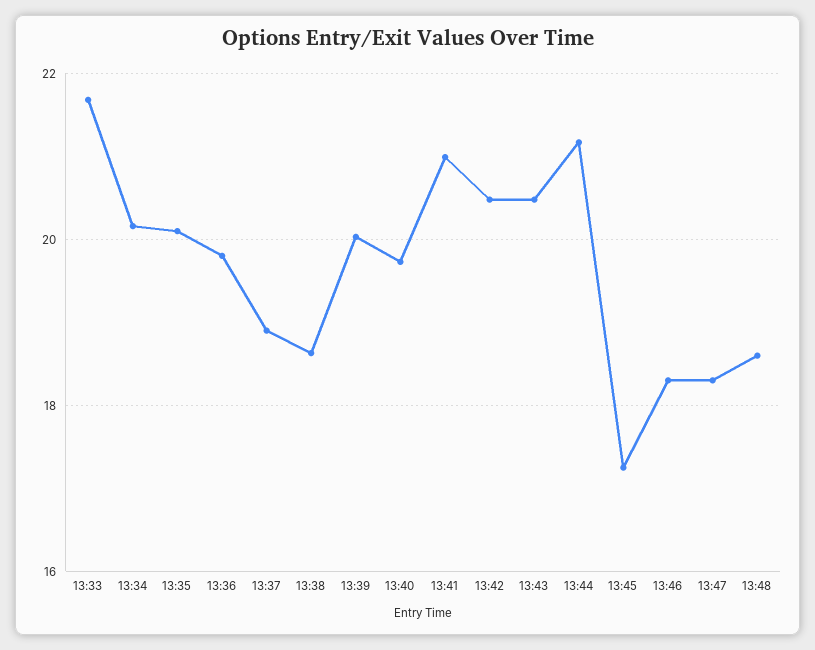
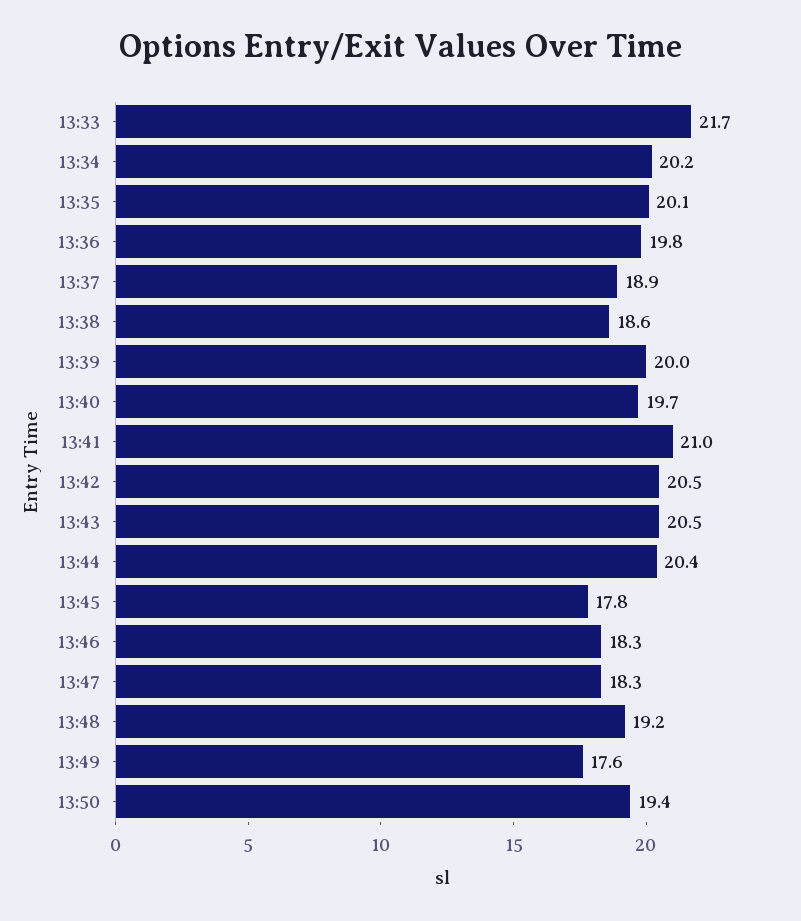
13:44: 21.2 -> 20.4
13:45: 17.2 -> 17.8
13:48: 18.6 -> 19.2
13:49: none -> 17.6
13:50: none -> 19.4

